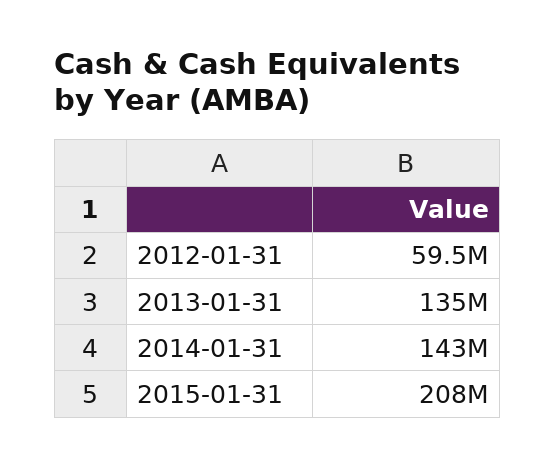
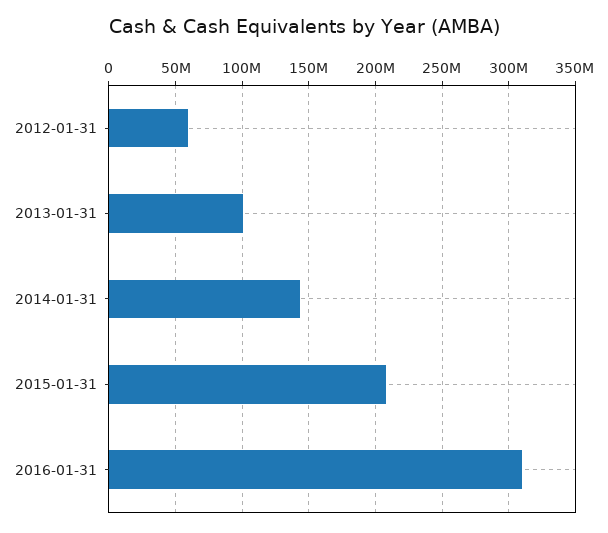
2013-01-31: 135000000 -> 100000000
2016-01-31: none -> 310000000

